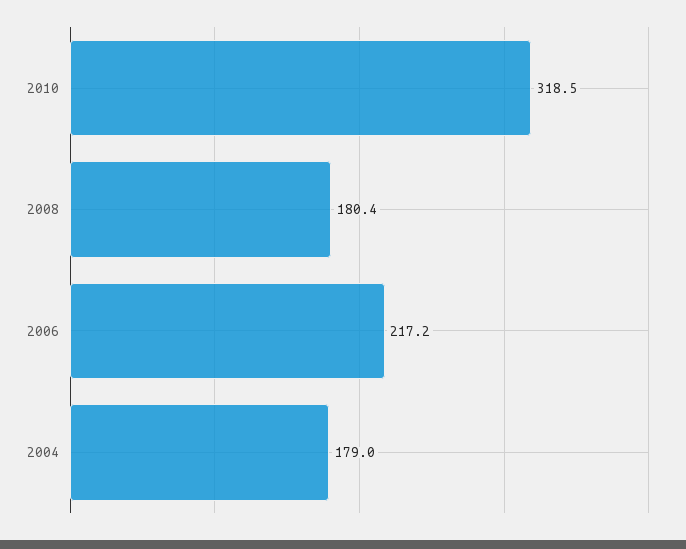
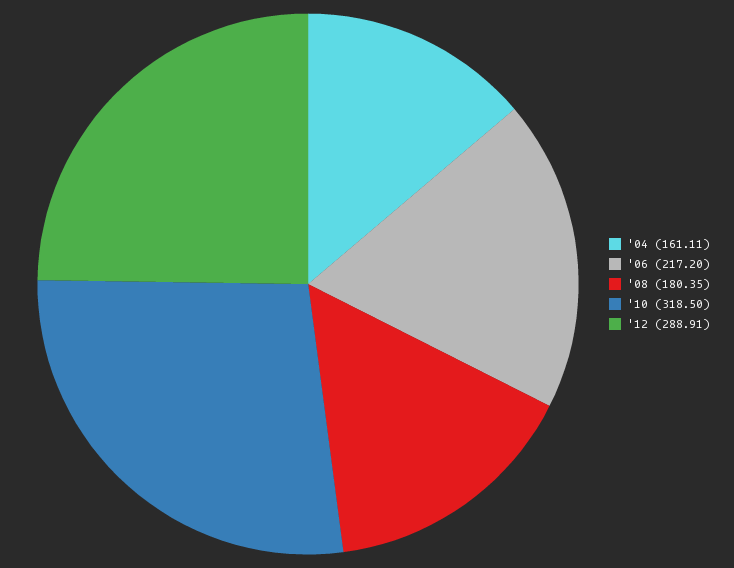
2004: 179 -> 161.11
'12: none -> 288.91

